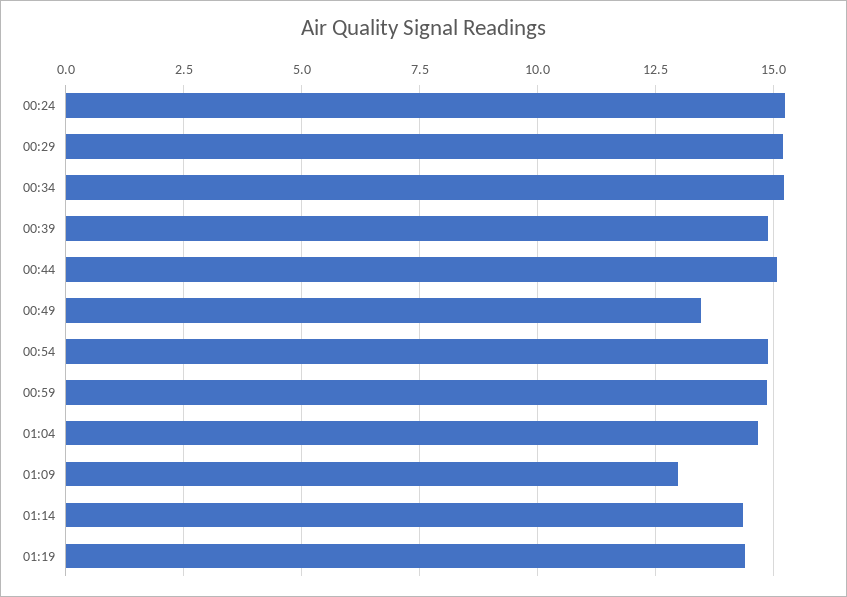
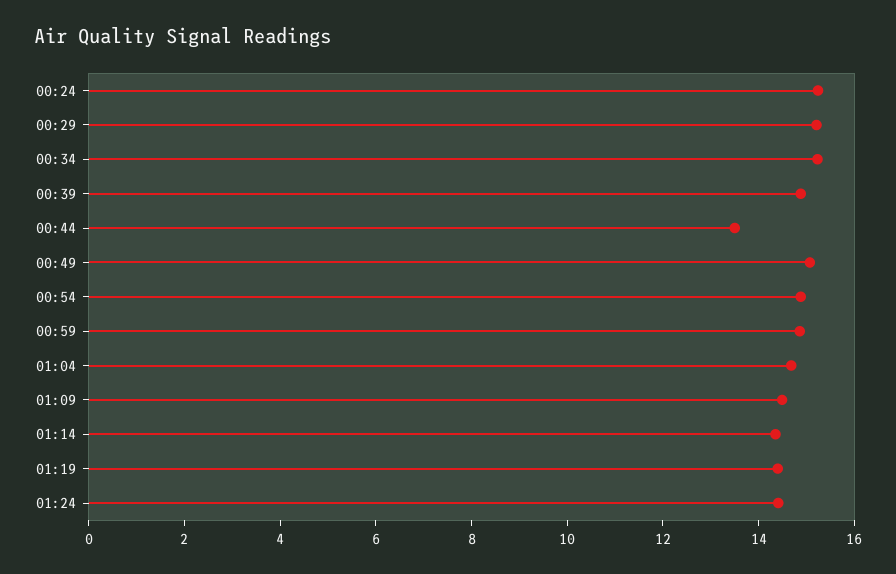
00:44: 15 -> 13.5
00:49: 13.5 -> 15
01:09: 13 -> 14.5
01:24: none -> 14.5

